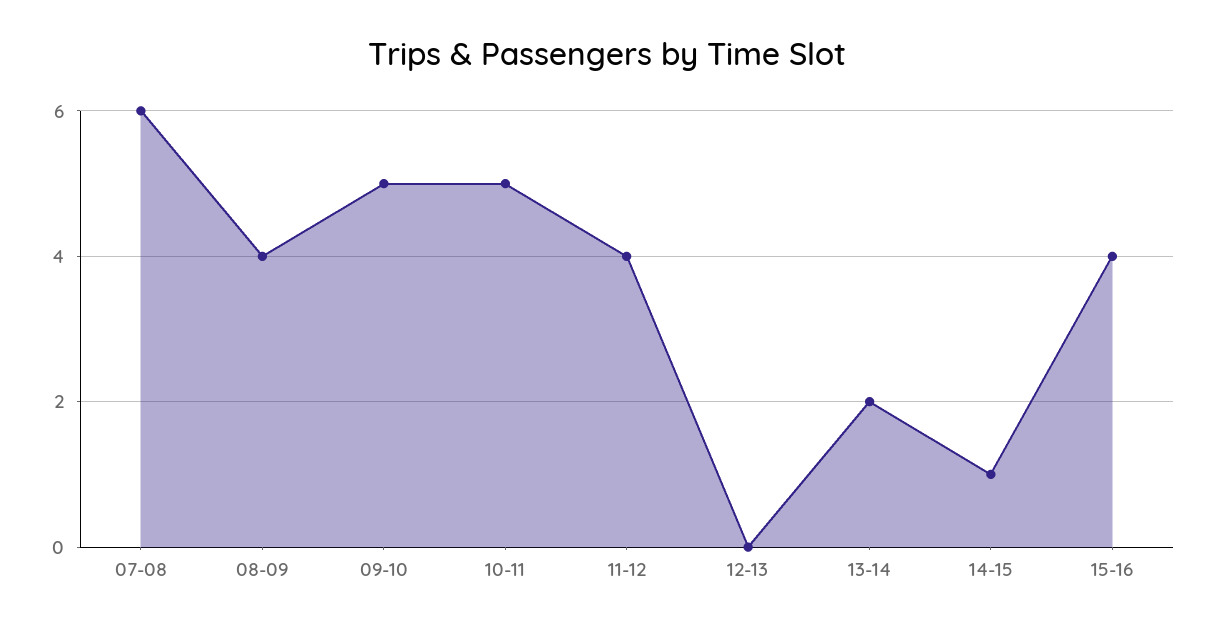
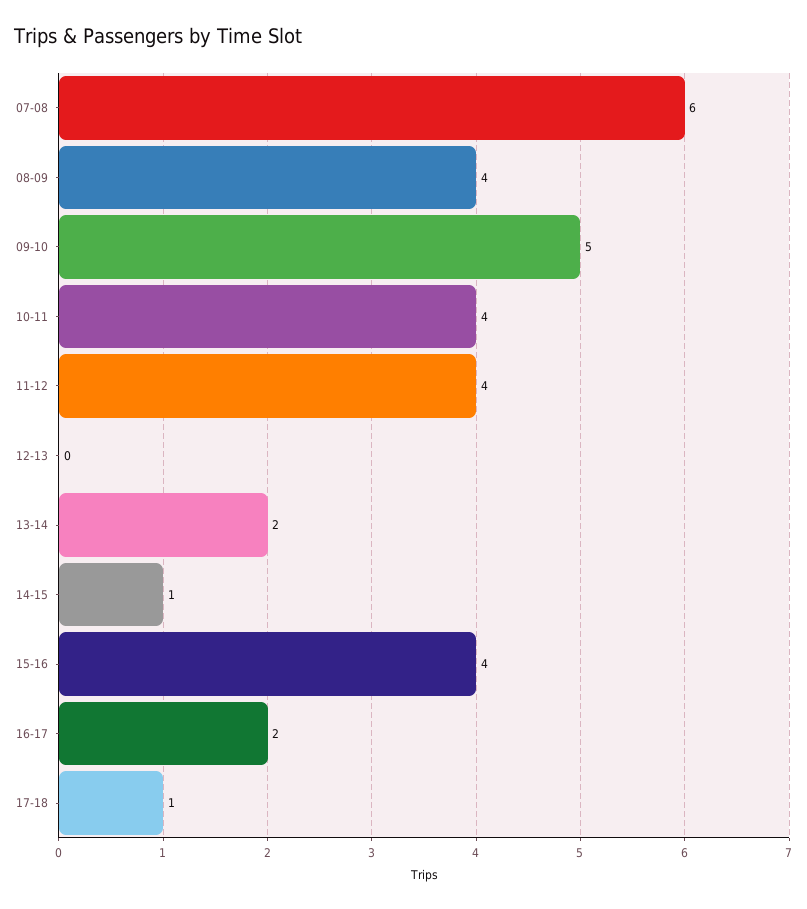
10-11: 5 -> 4
16-17: none -> 2
17-18: none -> 1

